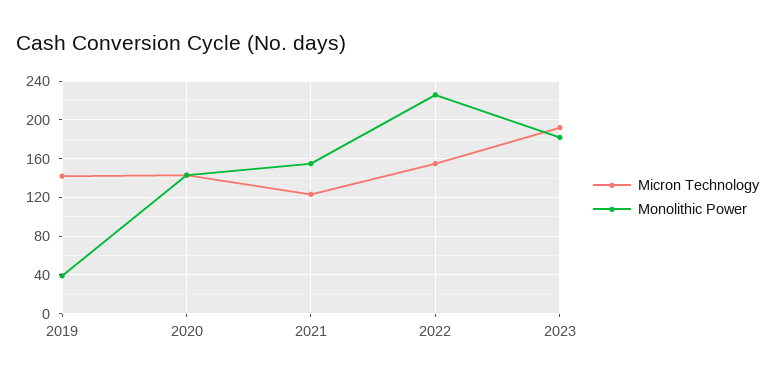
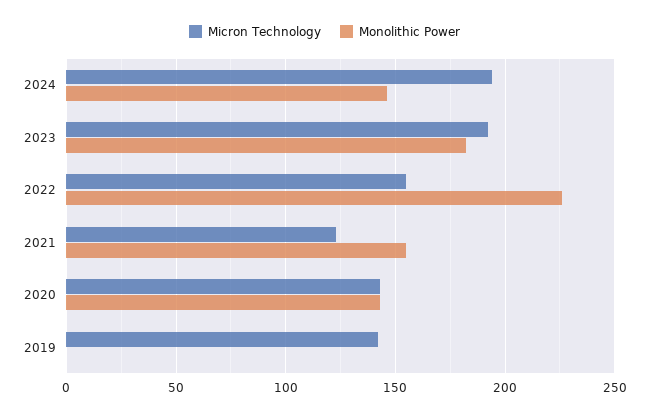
Monolithic Power, 2019: 40 -> 0
Micron Technology, 2024: none -> 195
Monolithic Power, 2024: none -> 145

